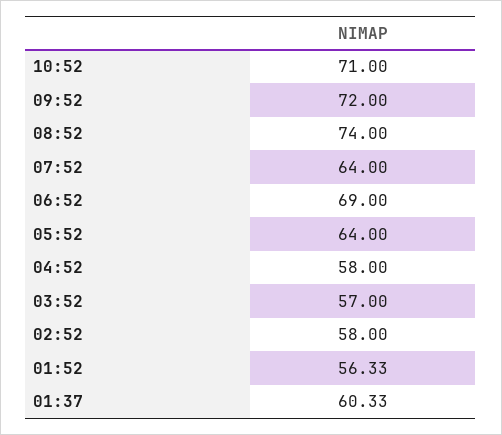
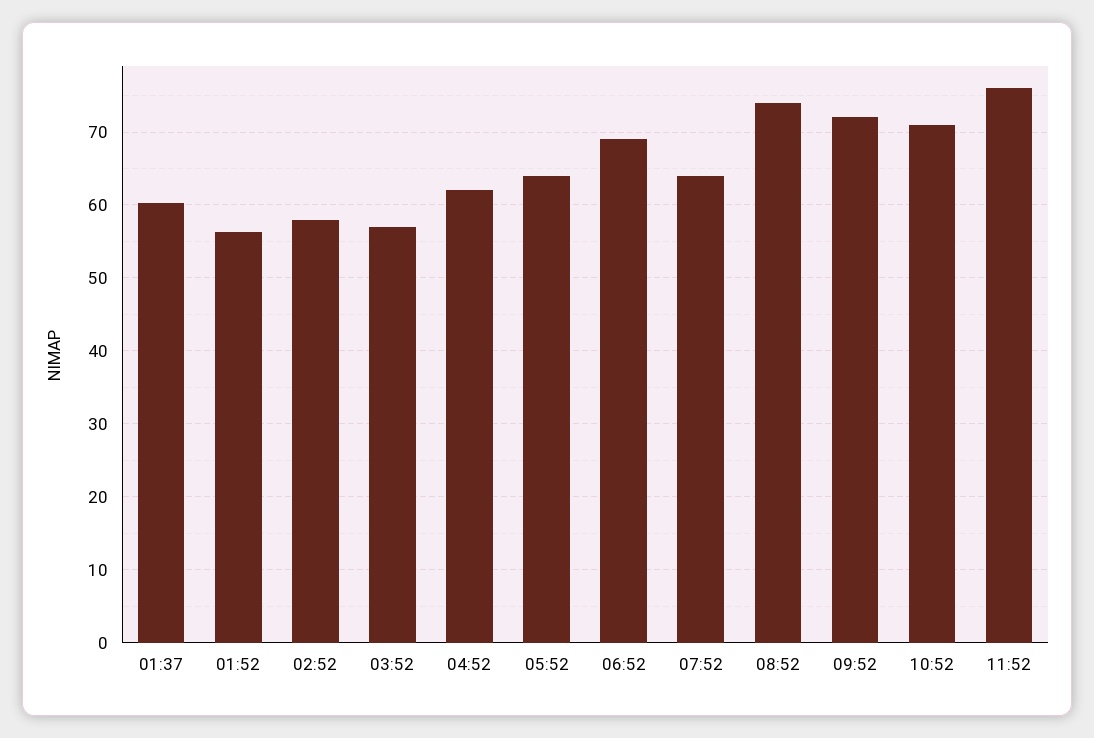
04:52: 58 -> 62
11:52: none -> 76

